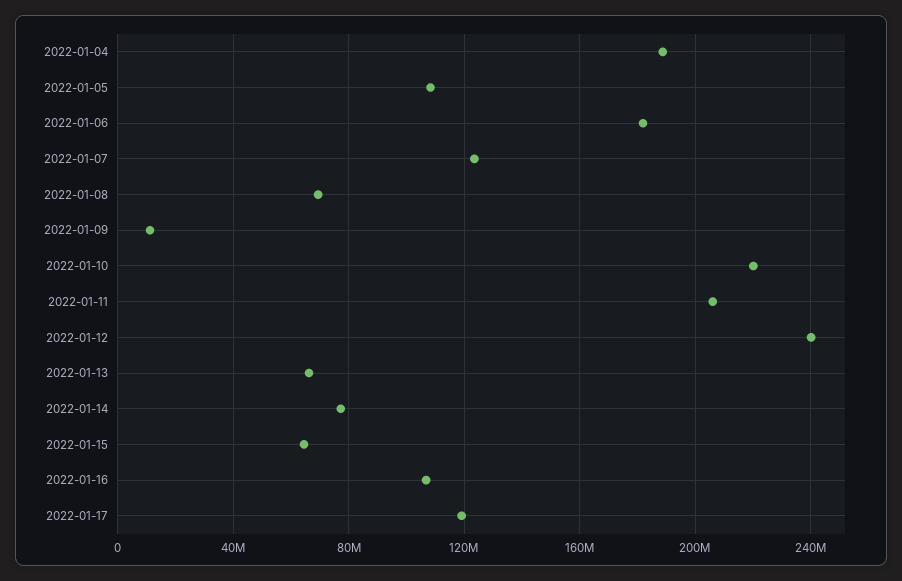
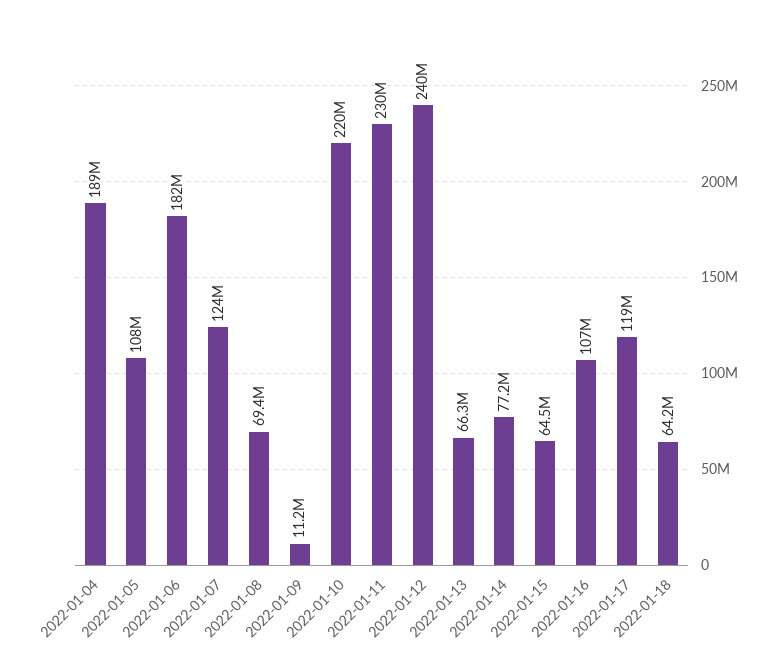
2022-01-11: 205000000 -> 230000000
2022-01-18: none -> 64200000

